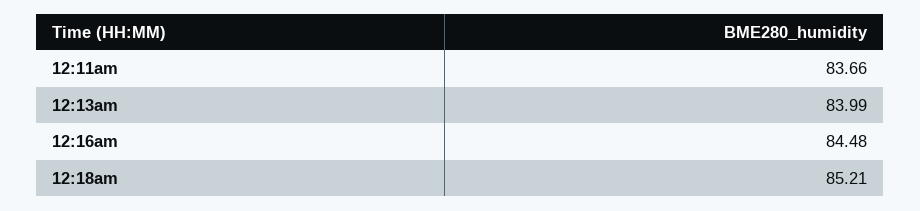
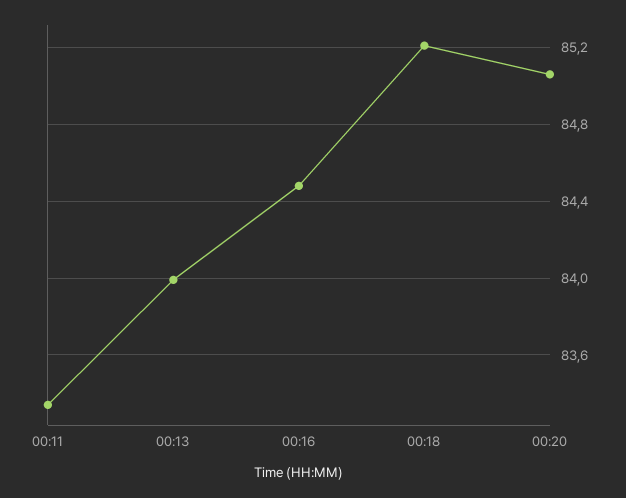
12:11am: 83.66 -> 83.35
00:20: none -> 85.05

